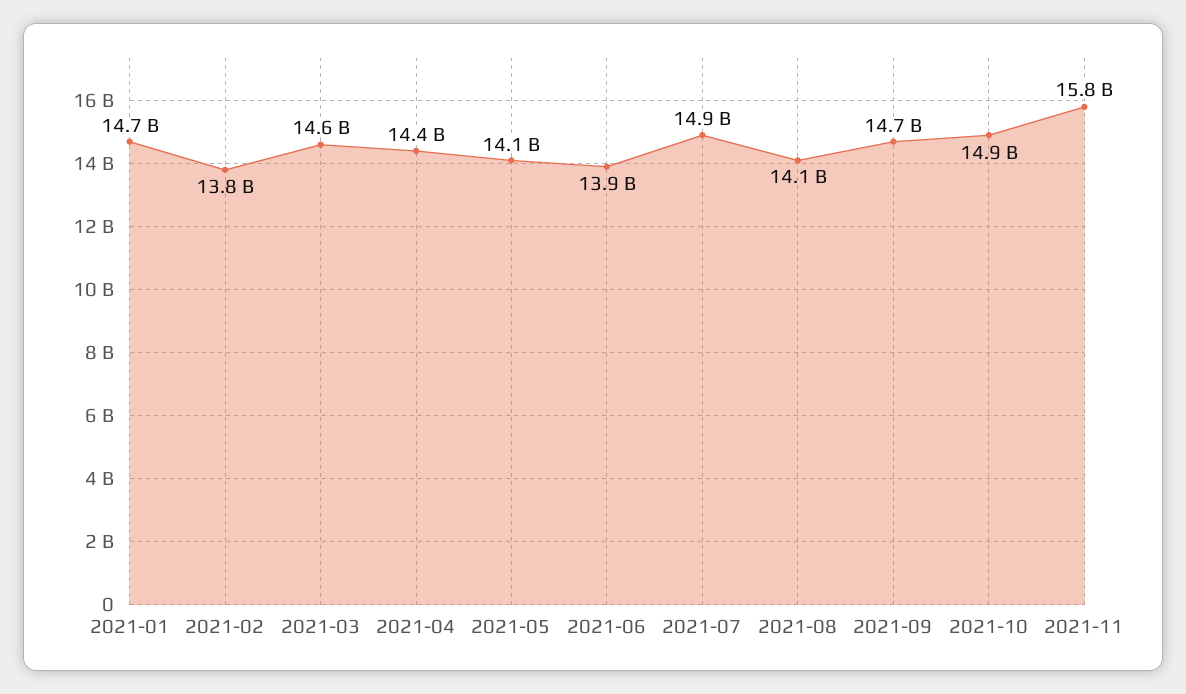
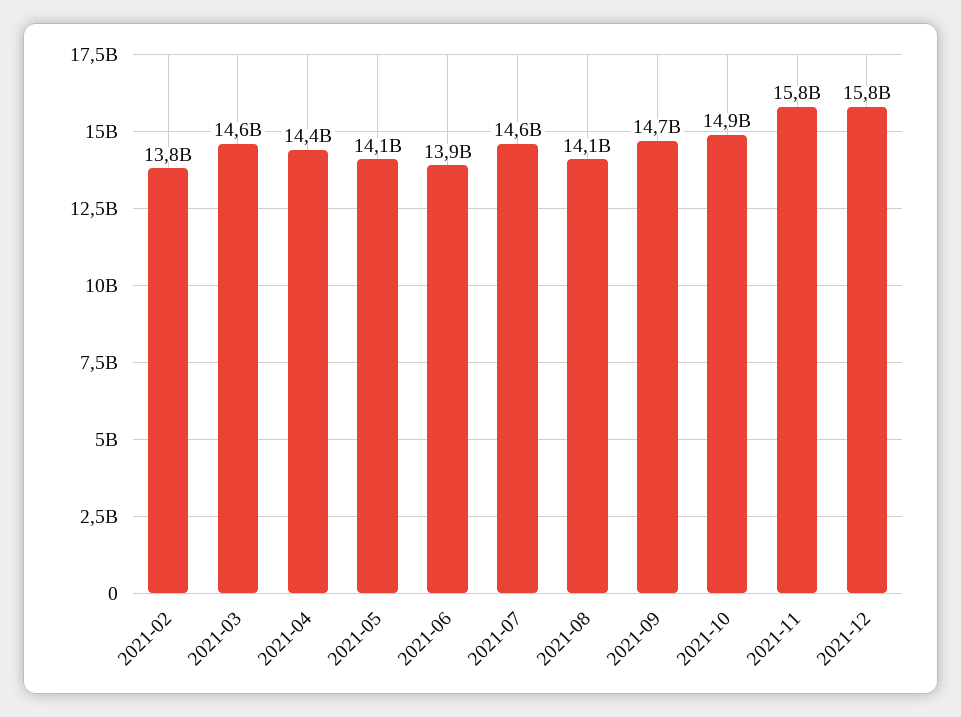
2021-01: 14700000000 -> none
2021-07: 14900000000 -> 14600000000
2021-12: none -> 15800000000

